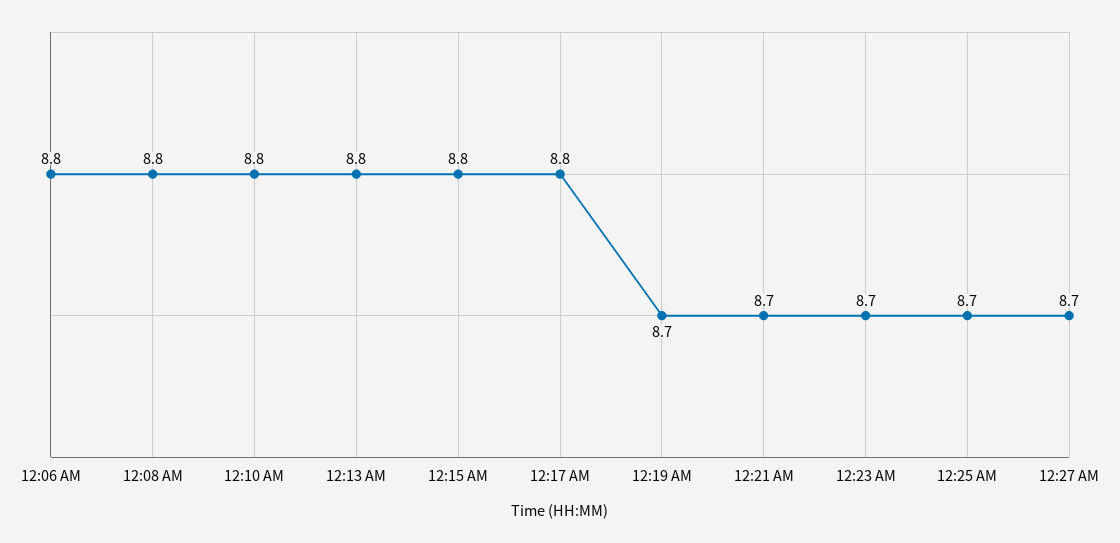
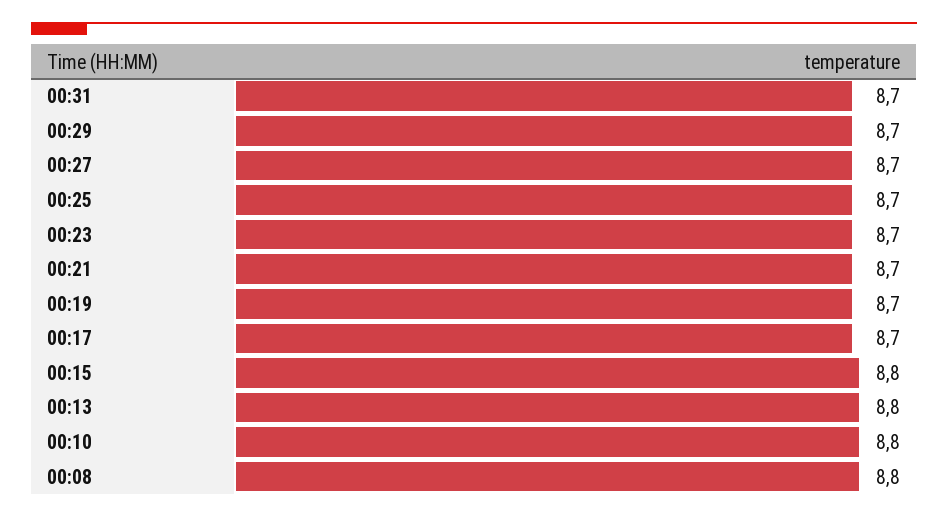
12:06 AM: 8.8 -> none
12:17 AM: 8.8 -> 8.7
00:31: none -> 8.7
00:29: none -> 8.7

